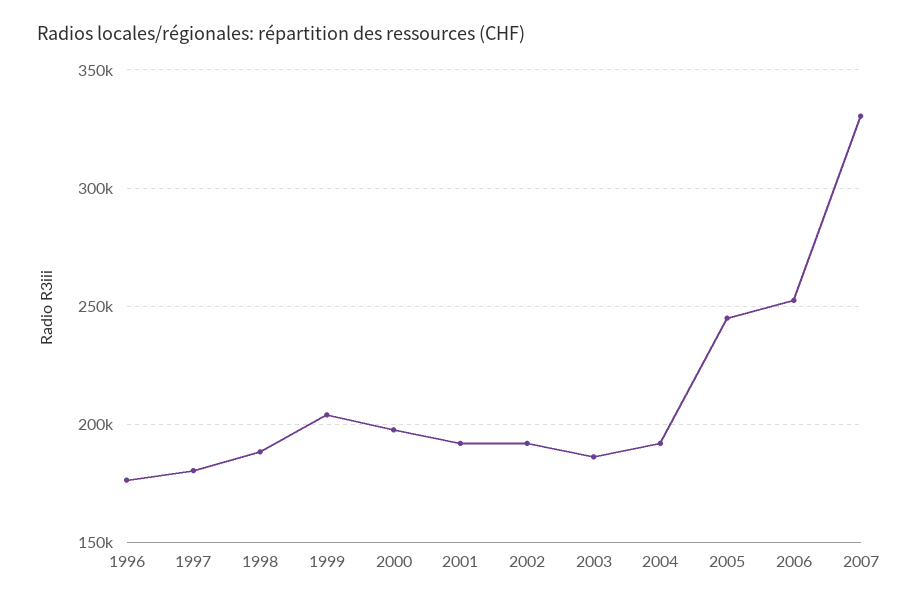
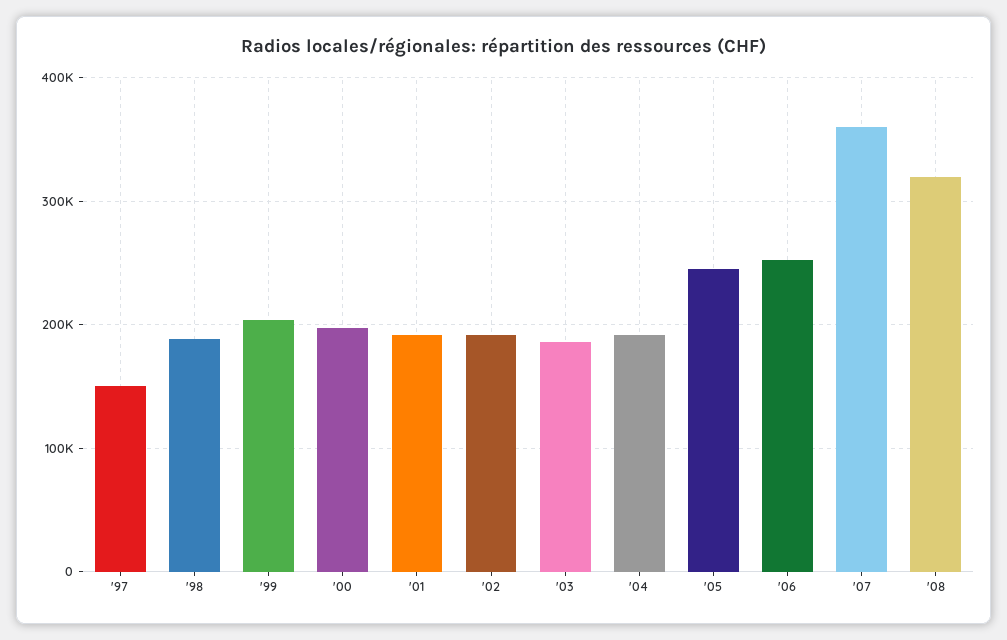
1996: 175000 -> none
1997: 180000 -> 150000
2007: 330000 -> 360000
'08: none -> 320000

